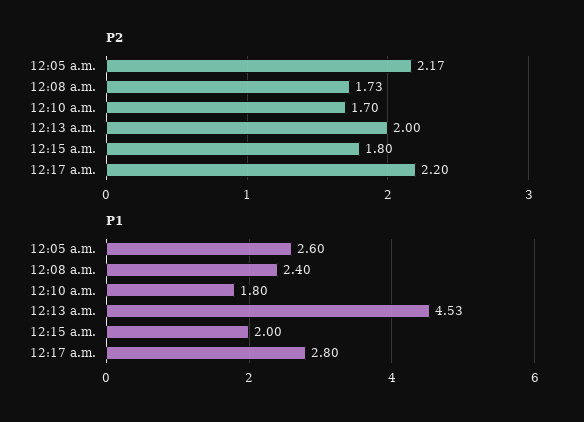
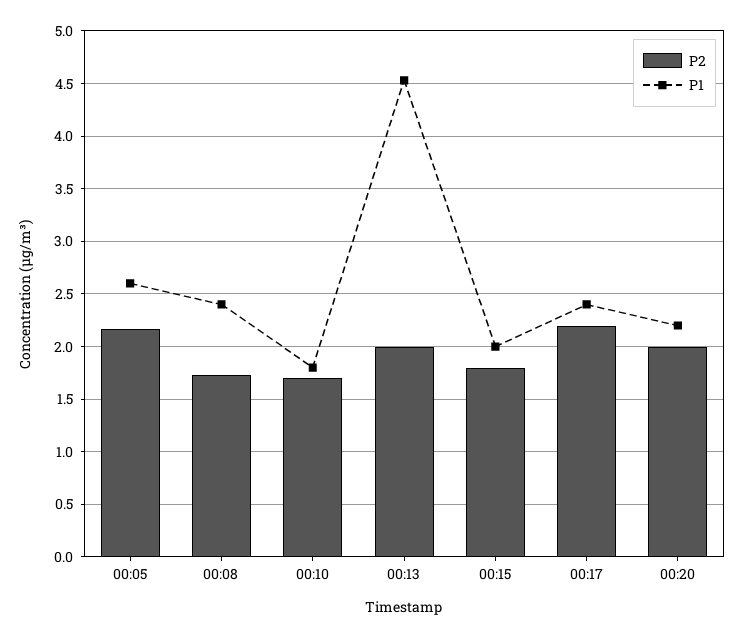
P1, 12:17 a.m.: 2.8 -> 2.4
P2, 00:20: none -> 2
P1, 00:20: none -> 2.2

